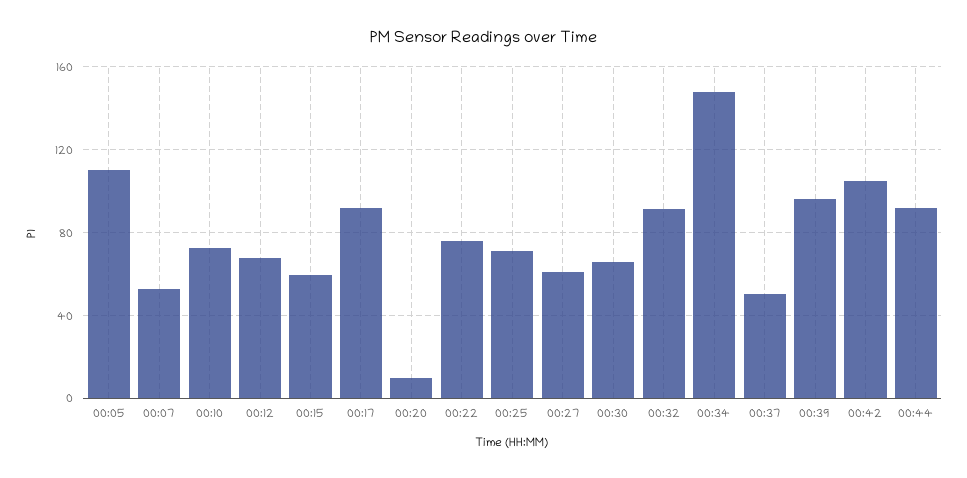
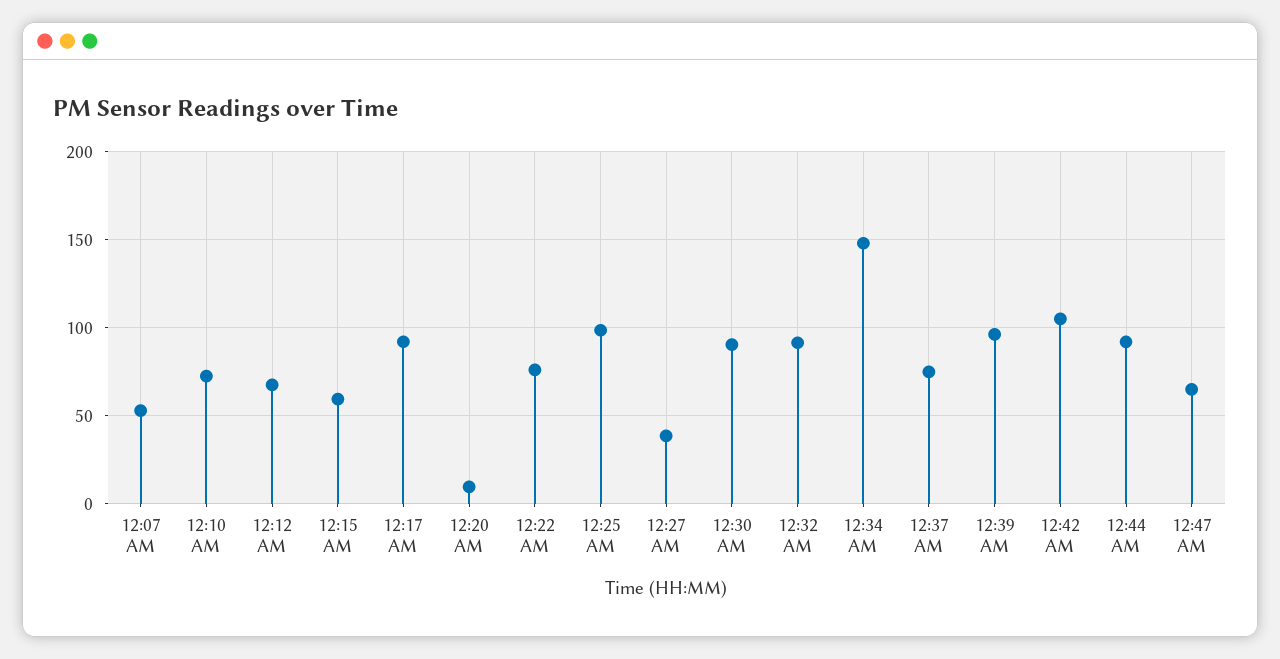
00:05: 110 -> none
00:25: 70 -> 100
00:27: 60 -> 40
00:30: 65 -> 90
00:37: 50 -> 75
12:47 AM: none -> 65

